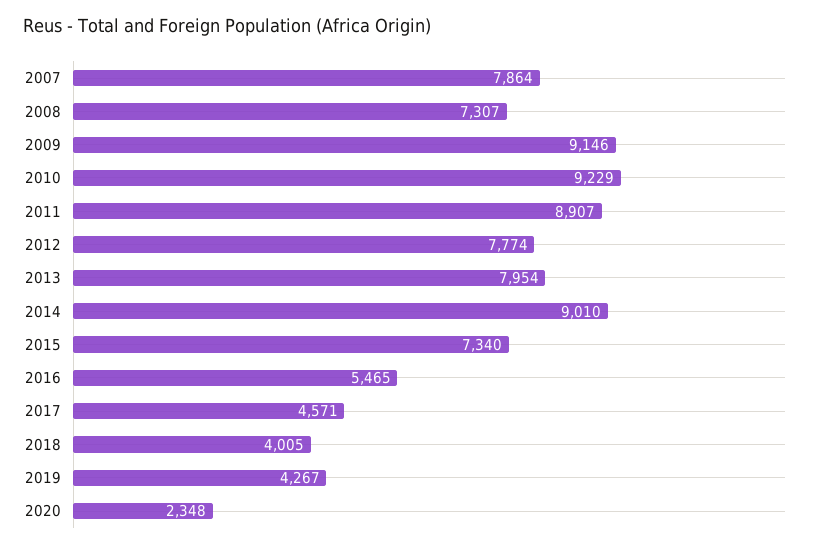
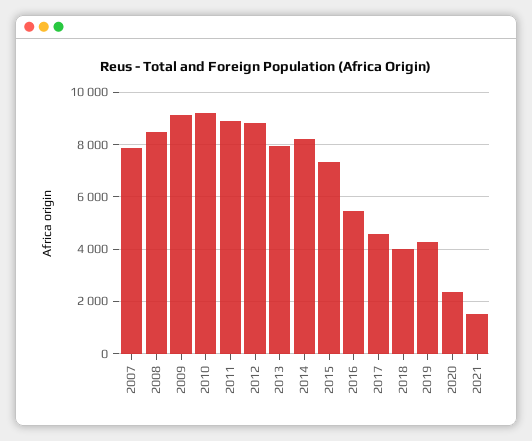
2008: 7307 -> 8500
2012: 7774 -> 8750
2014: 9010 -> 8250
2021: none -> 1500

